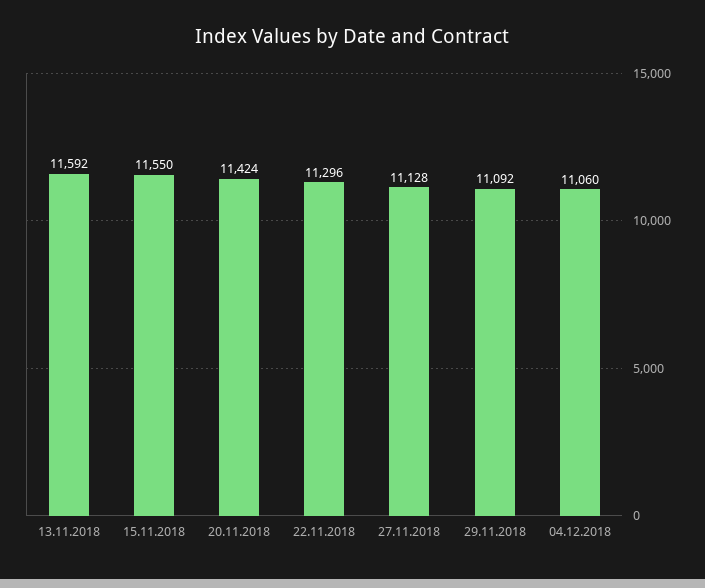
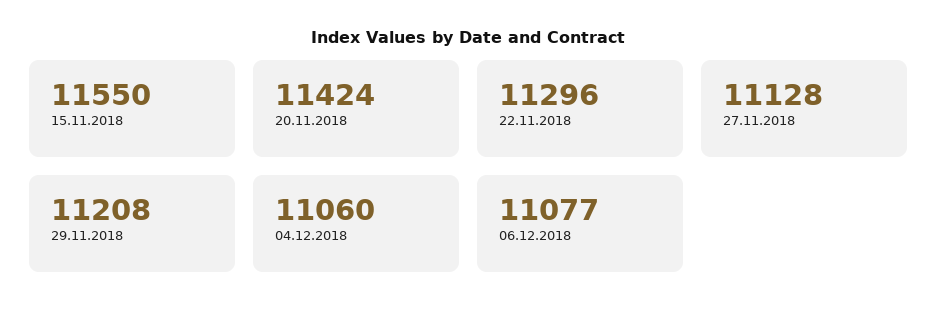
13.11.2018: 11592 -> none
29.11.2018: 11092 -> 11208
06.12.2018: none -> 11077

